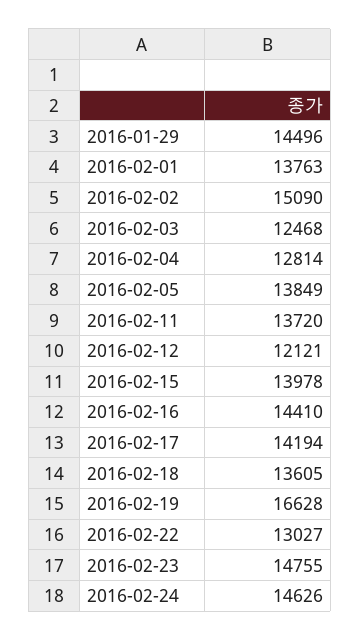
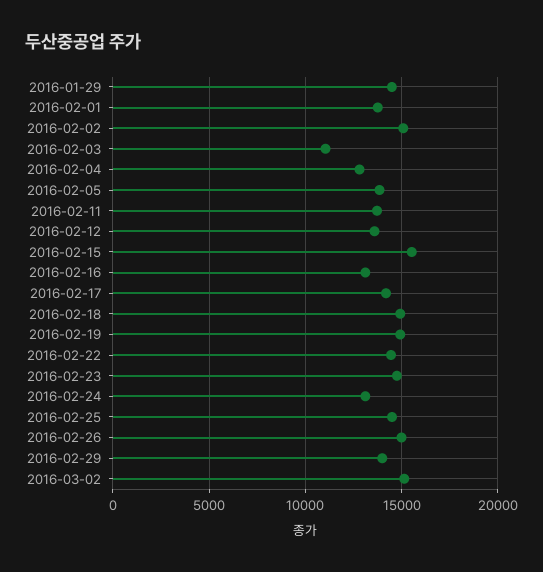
2016-02-03: 12468 -> 11000
2016-02-12: 12121 -> 13500
2016-02-15: 13978 -> 15500
2016-02-16: 14410 -> 13000
2016-02-18: 13605 -> 15000
2016-02-19: 16628 -> 15000
2016-02-22: 13027 -> 14500
2016-02-24: 14626 -> 13000
2016-02-25: none -> 14500
2016-02-26: none -> 15000
2016-02-29: none -> 14000
2016-03-02: none -> 15000

